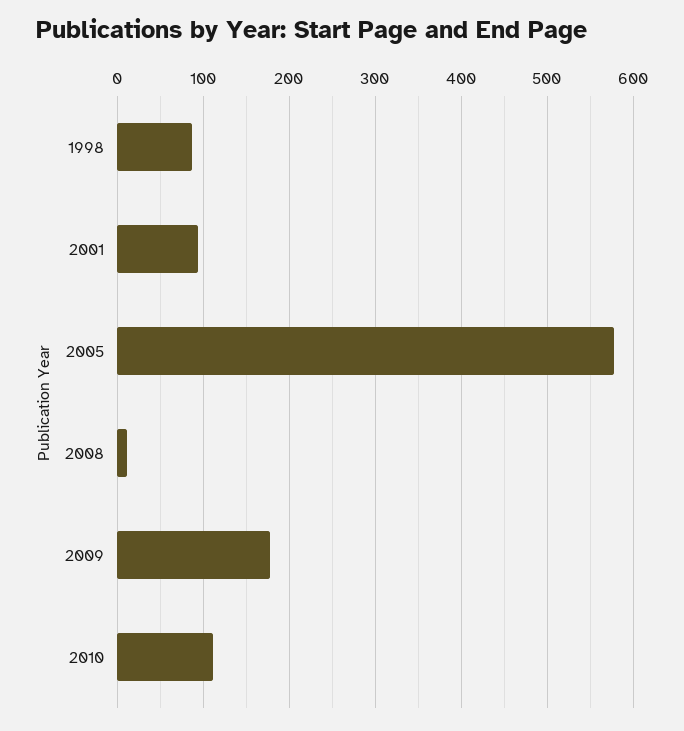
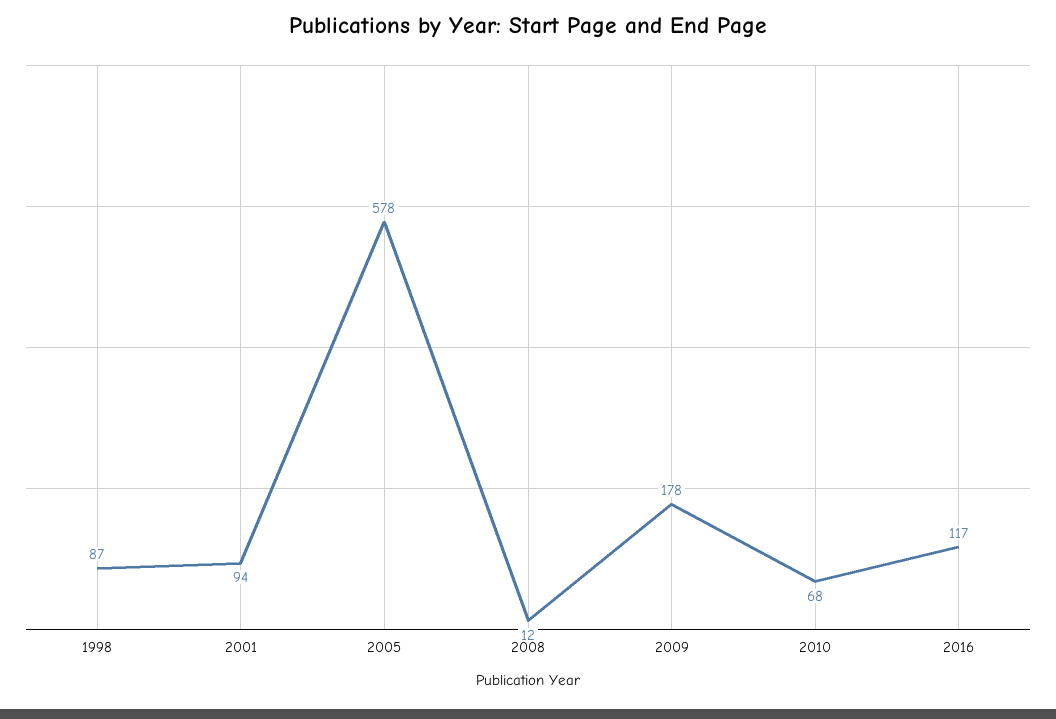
2010: 110 -> 68
2016: none -> 117

